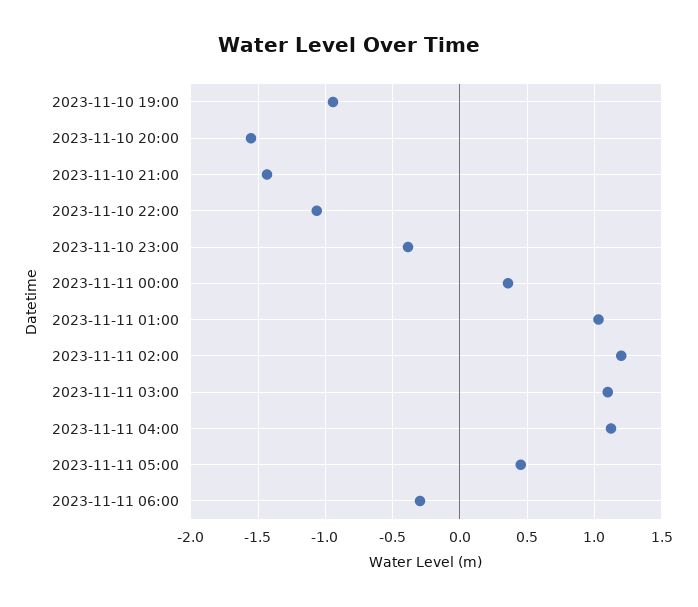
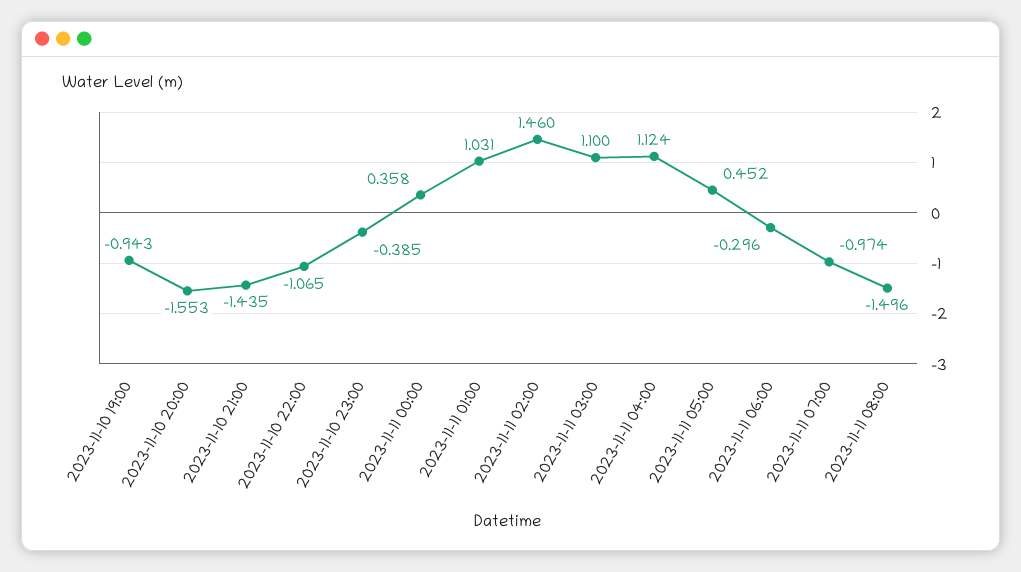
2023-11-11 02:00: 1.2 -> 1.46
2023-11-11 07:00: none -> -0.974
2023-11-11 08:00: none -> -1.496

